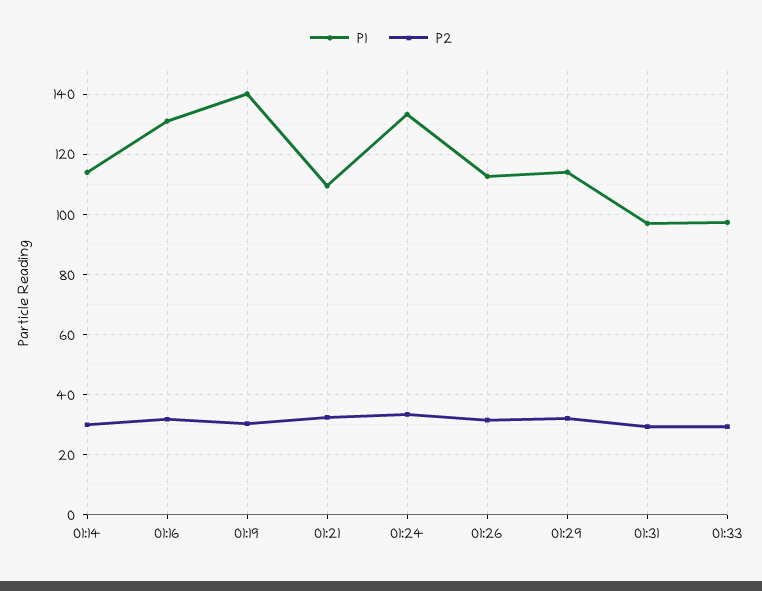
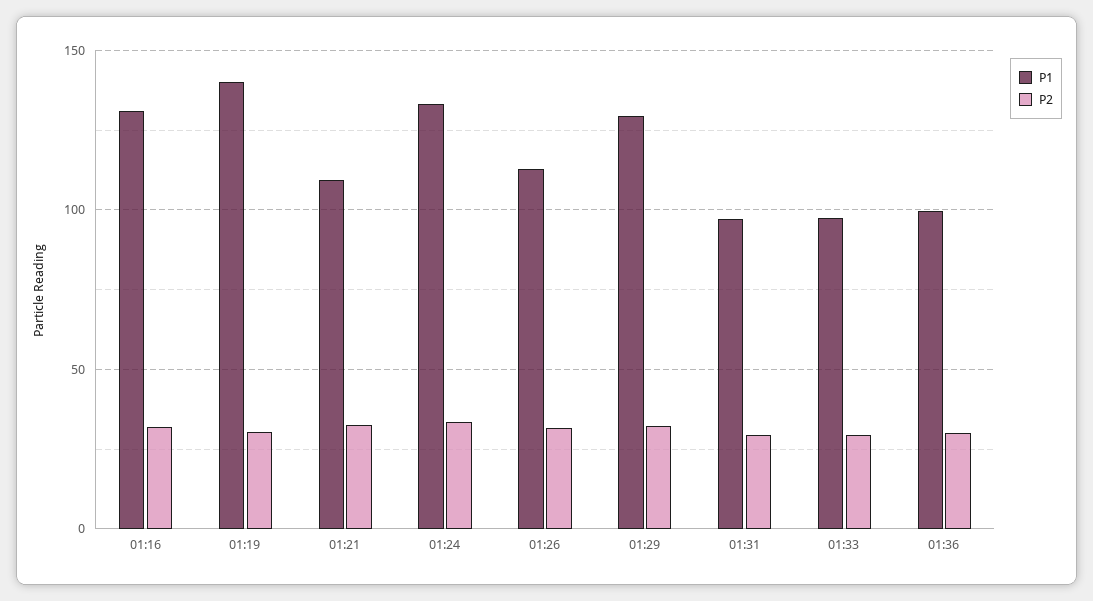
P1, 01:14: 114 -> none
P2, 01:14: 30 -> none
P1, 01:29: 114 -> 130
P1, 01:36: none -> 100
P2, 01:36: none -> 30

